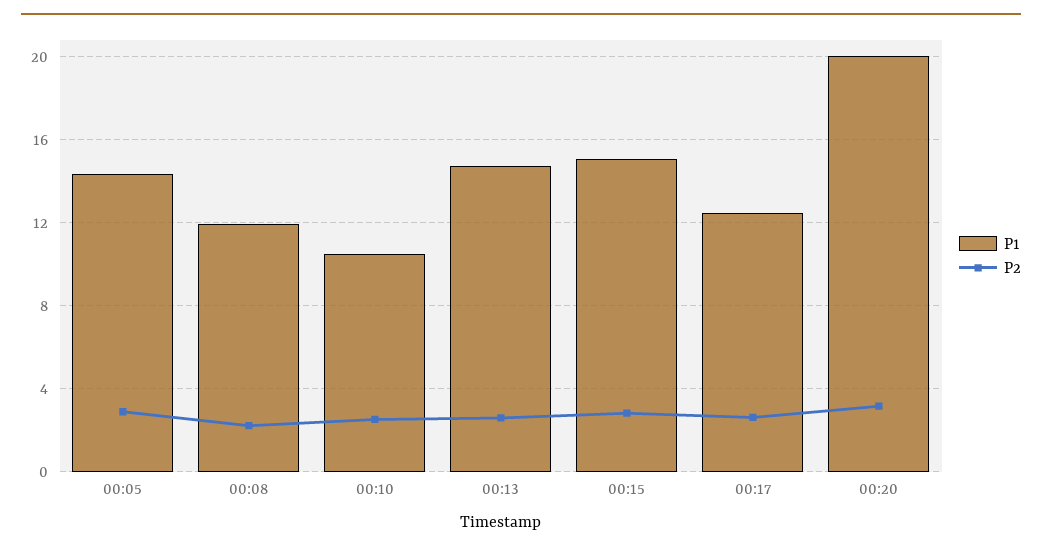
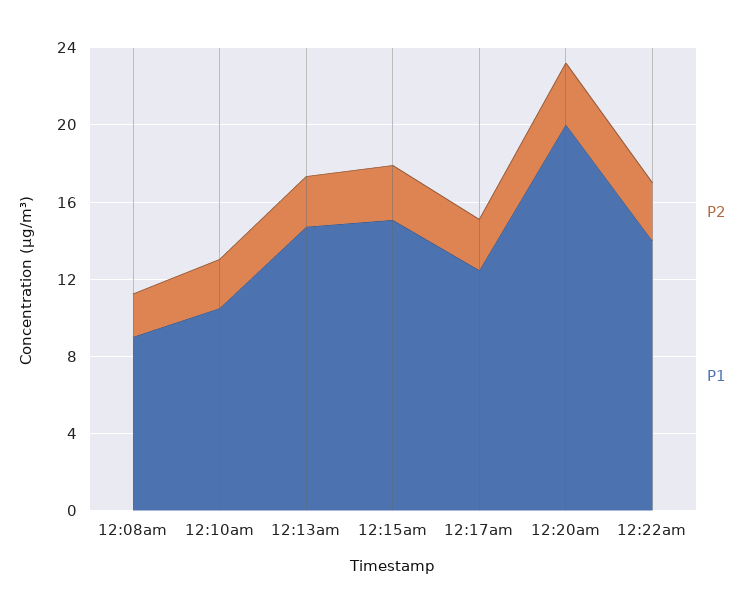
P1, 00:05: 14.5 -> none
P2, 00:05: 3 -> none
P1, 00:08: 12 -> 9
P2, 12:22am: none -> 3
P1, 12:22am: none -> 14

